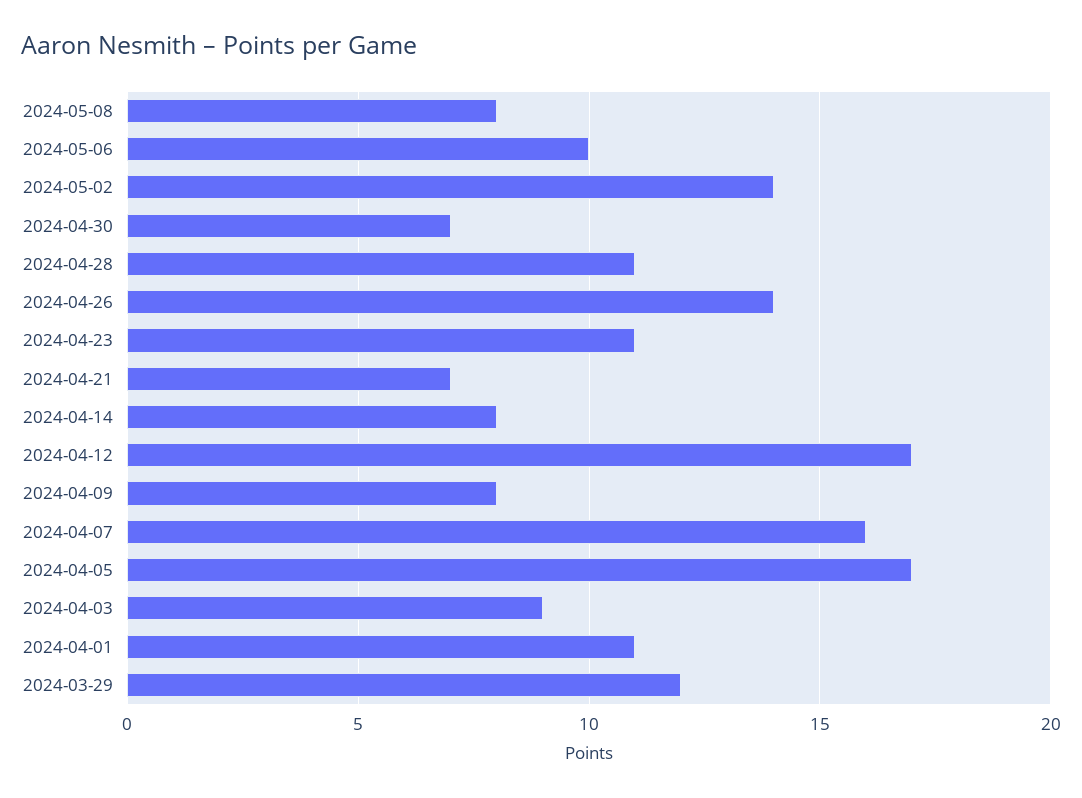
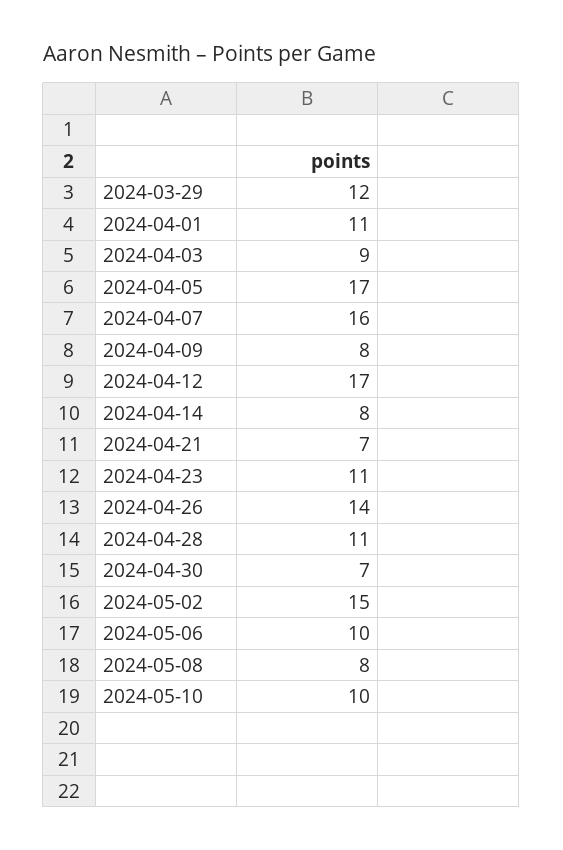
2024-05-02: 14 -> 15
2024-05-10: none -> 10

